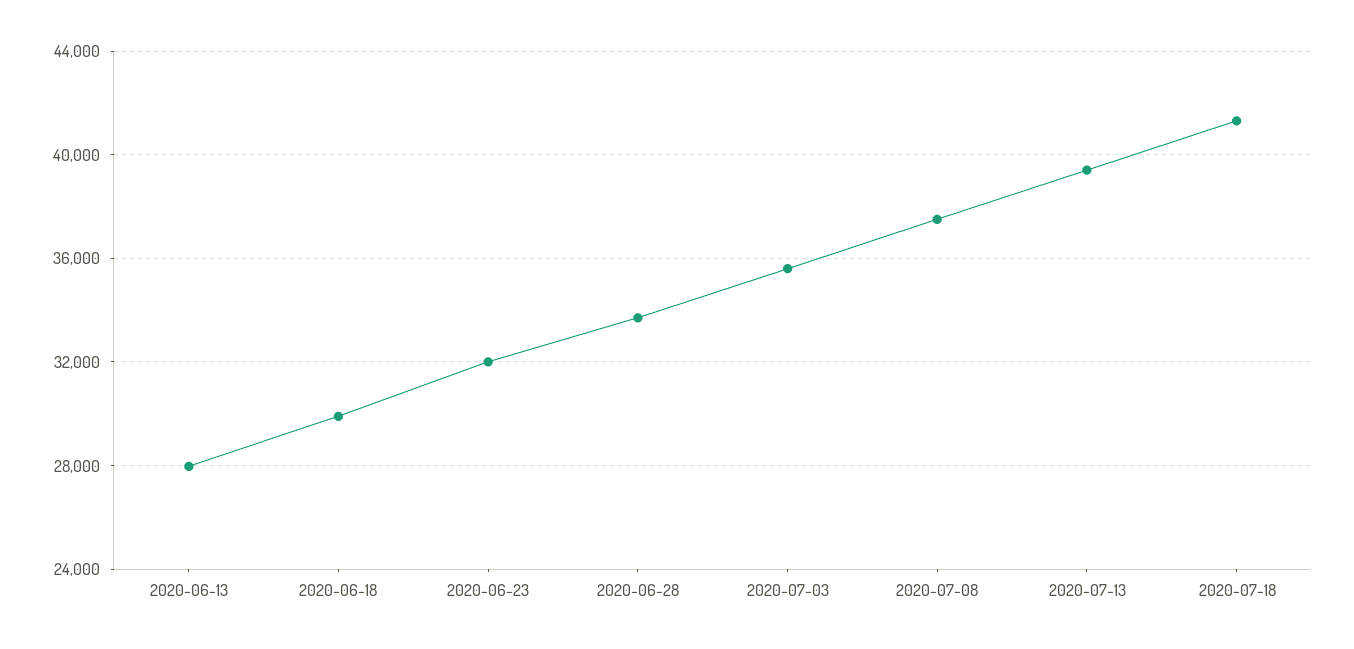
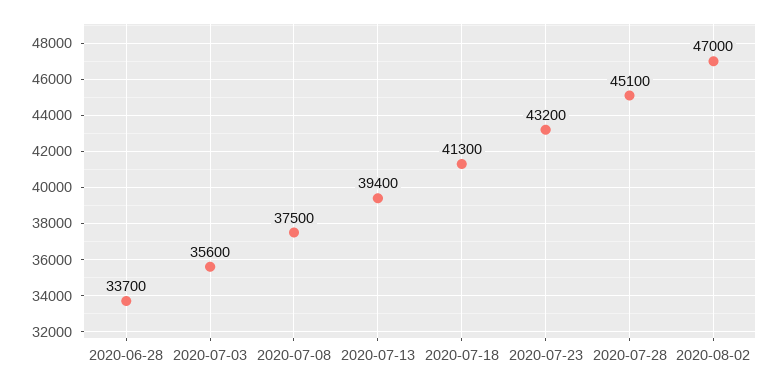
2020-06-13: 28000 -> none
2020-06-18: 30000 -> none
2020-06-23: 32000 -> none
2020-07-23: none -> 43200
2020-07-28: none -> 45100
2020-08-02: none -> 47000

